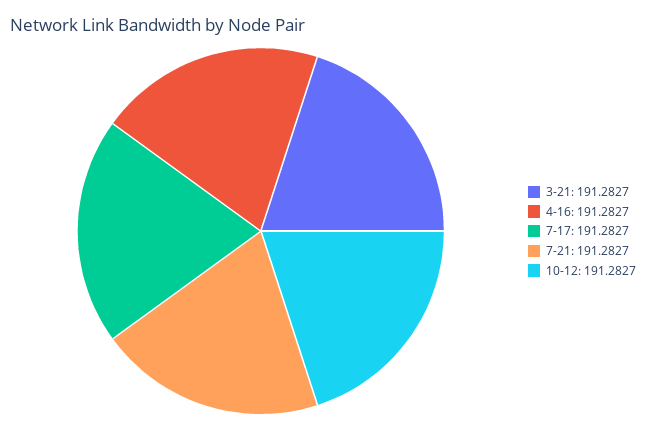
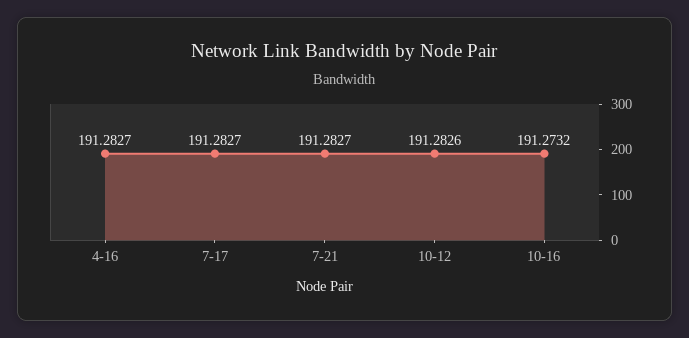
3-21: 191.2827 -> none
10-12: 191.2827 -> 191.2826
10-16: none -> 191.2732

